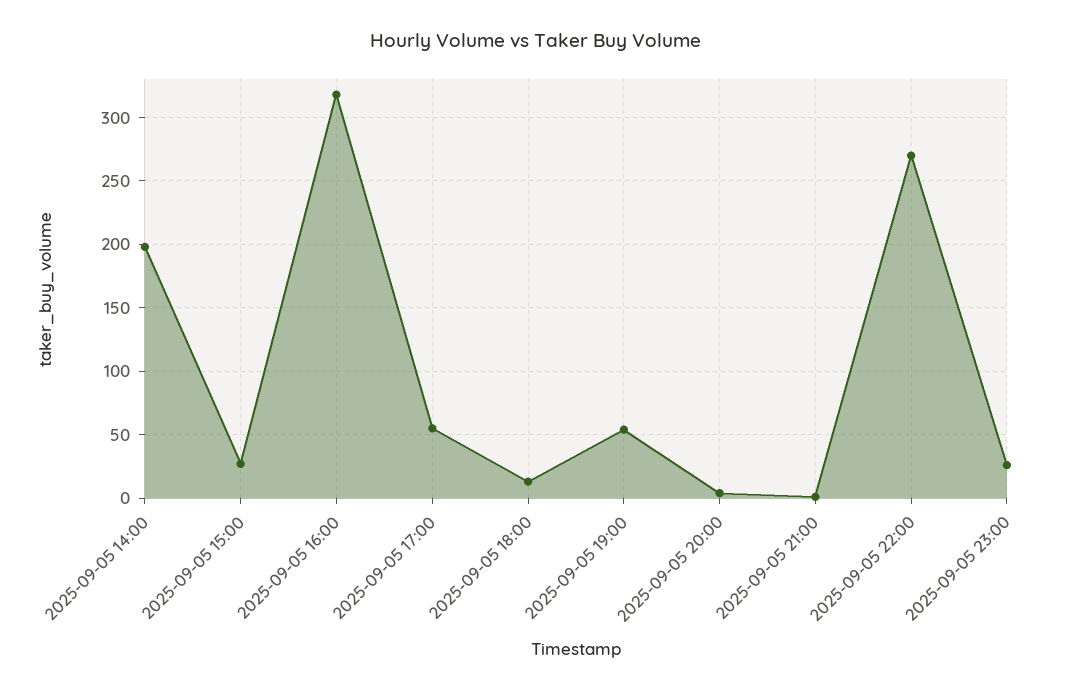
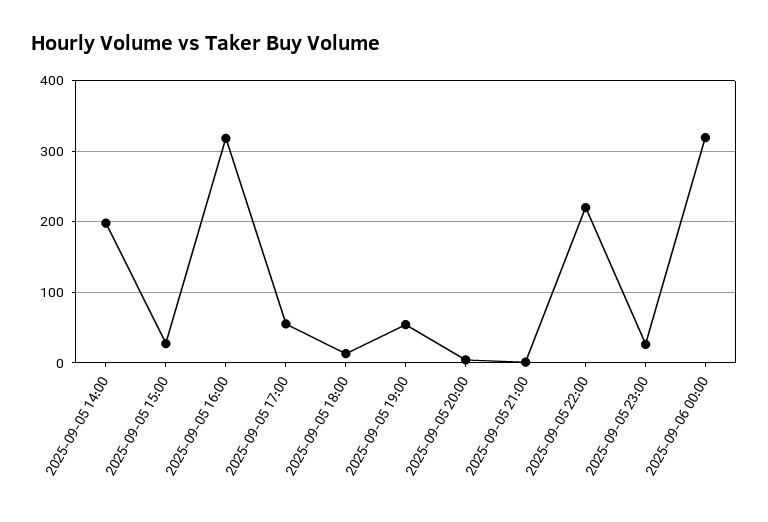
2025-09-05 22:00: 270 -> 220
2025-09-06 00:00: none -> 320

